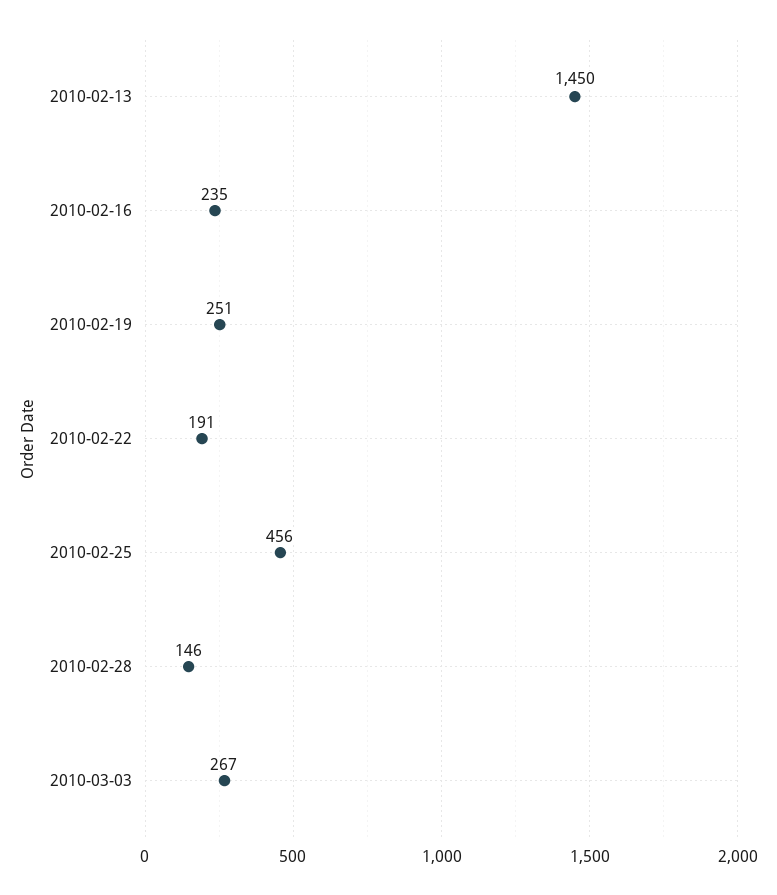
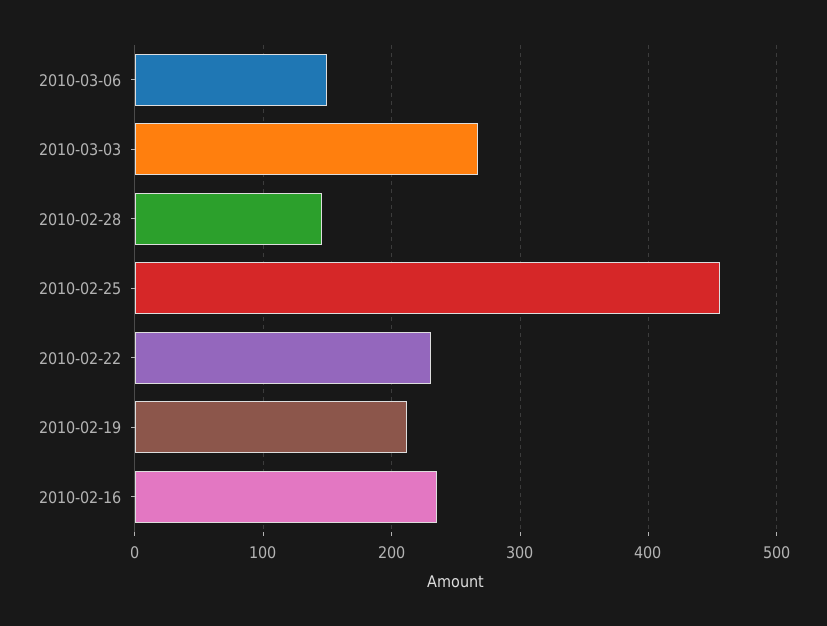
2010-02-13: 1450 -> none
2010-02-19: 251 -> 210
2010-02-22: 191 -> 230
2010-03-06: none -> 150

